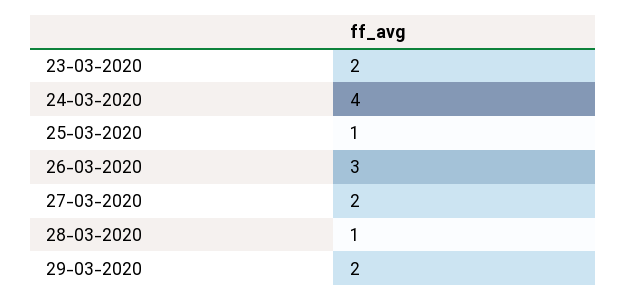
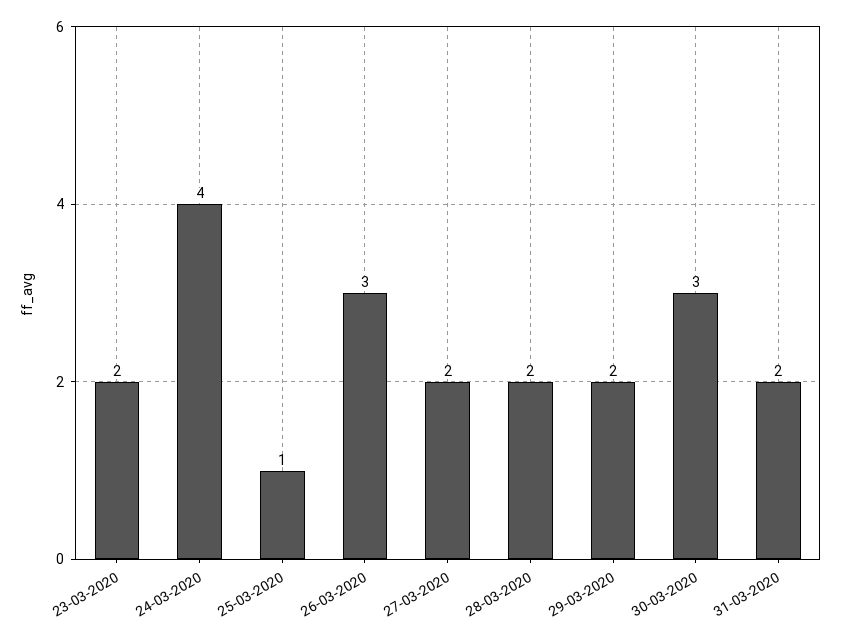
28-03-2020: 1 -> 2
30-03-2020: none -> 3
31-03-2020: none -> 2

